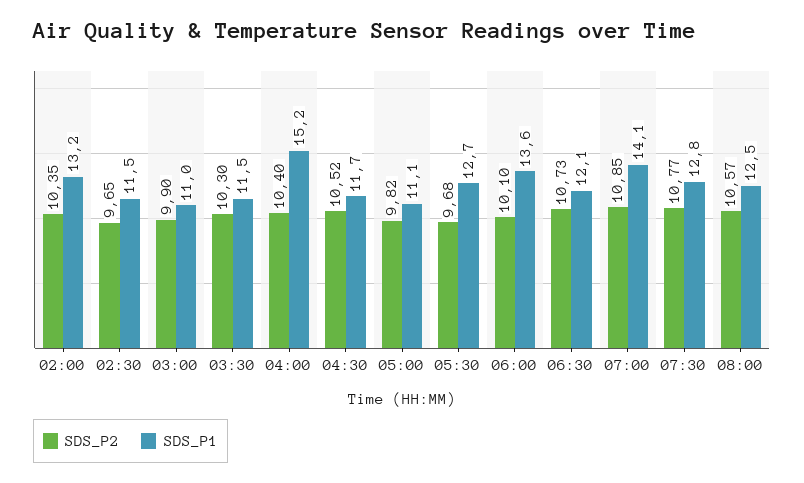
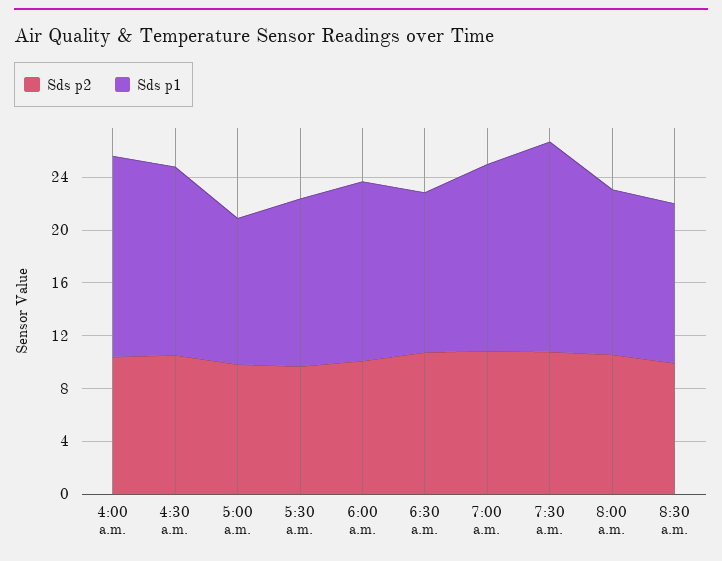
SDS_P2, 02:00: 10.35 -> none
SDS_P1, 02:00: 13.2 -> none
SDS_P2, 02:30: 9.65 -> none
SDS_P1, 02:30: 11.5 -> none
SDS_P2, 03:00: 9.9 -> none
SDS_P1, 03:00: 11 -> none
SDS_P2, 03:30: 10.3 -> none
SDS_P1, 03:30: 11.5 -> none
SDS_P1, 04:30: 11.7 -> 14
SDS_P1, 07:30: 12.8 -> 16
SDS_P2, 8:30 a.m.: none -> 10
SDS_P1, 8:30 a.m.: none -> 12

